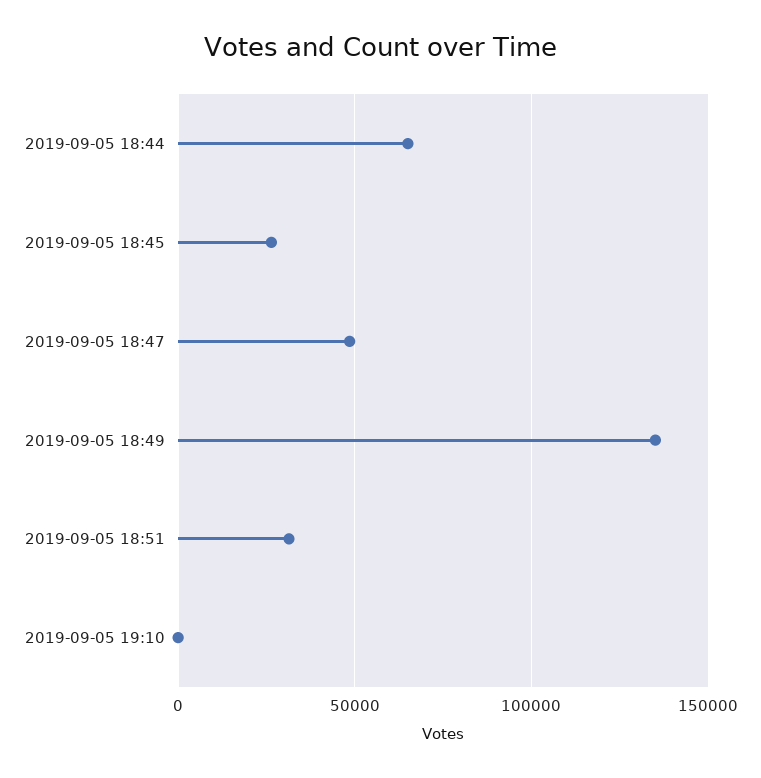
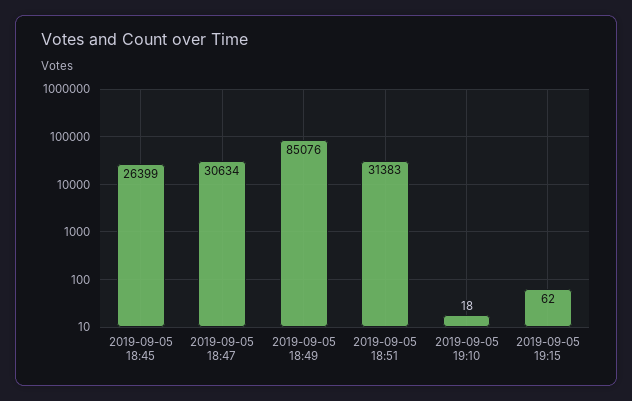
2019-09-05 18:44: 65000 -> none
2019-09-05 18:47: 50000 -> 30634
2019-09-05 18:49: 135000 -> 85076
2019-09-05 19:15: none -> 62

